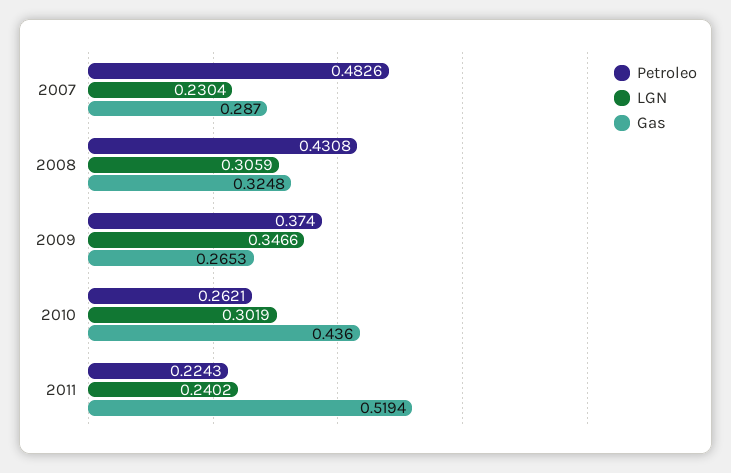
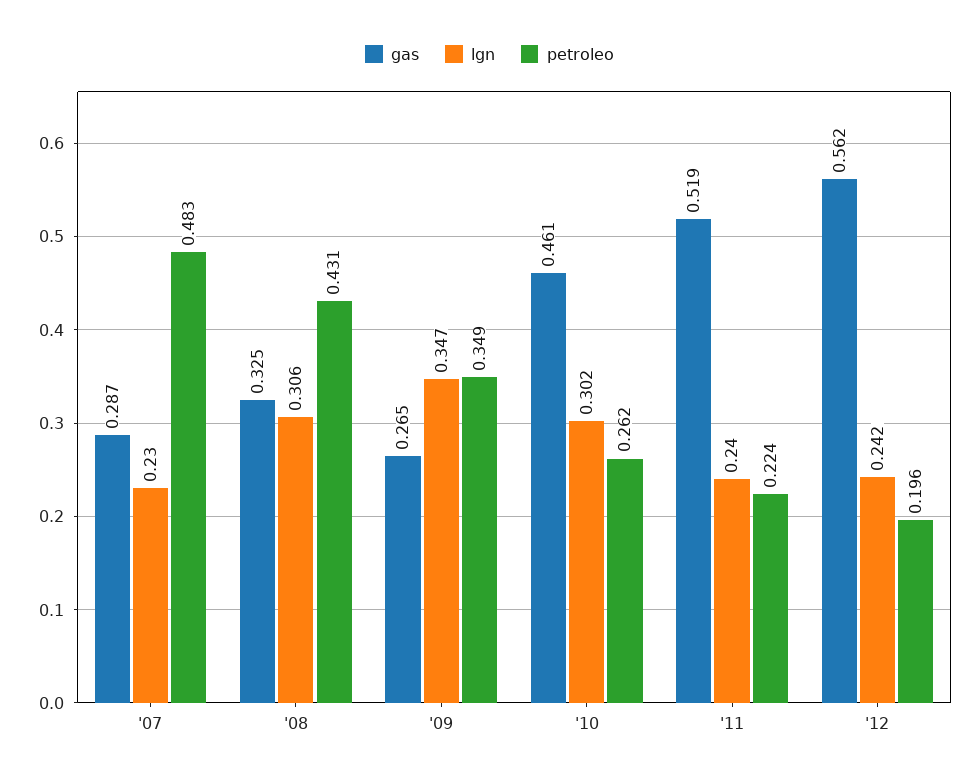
Petroleo, 2009: 0.374 -> 0.349
Gas, 2010: 0.436 -> 0.461
Gas, '12: none -> 0.562
LGN, '12: none -> 0.242
Petroleo, '12: none -> 0.196

